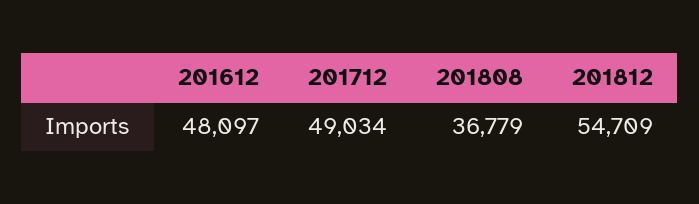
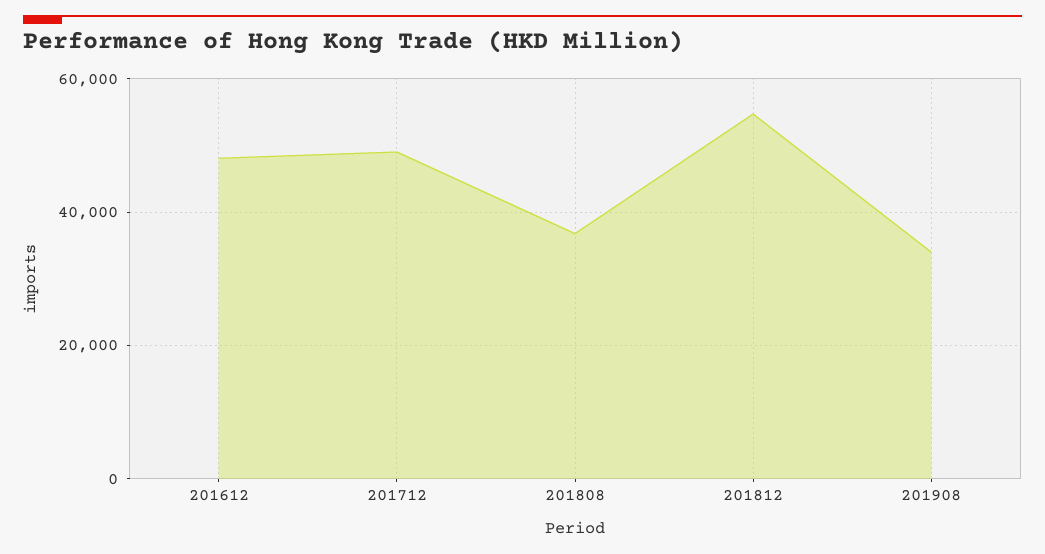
201908: none -> 34000

